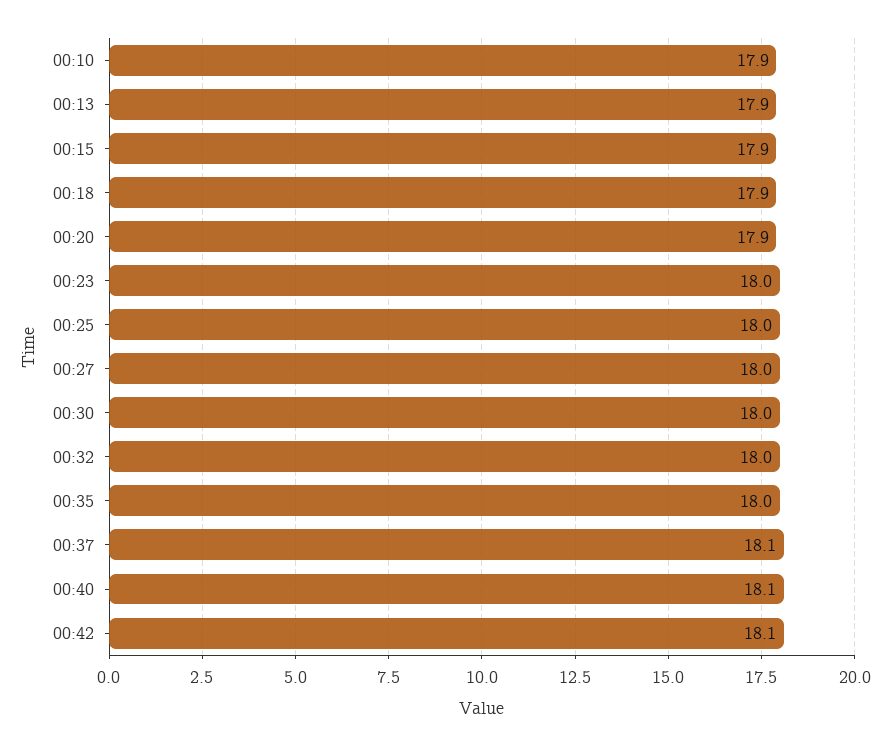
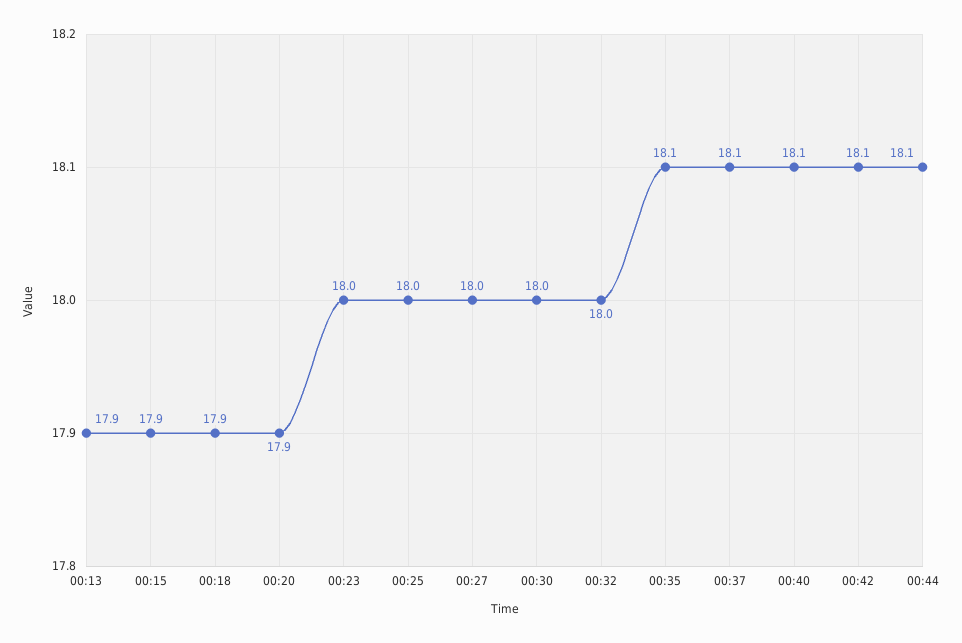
00:10: 17.9 -> none
00:35: 18 -> 18.1
00:44: none -> 18.1

